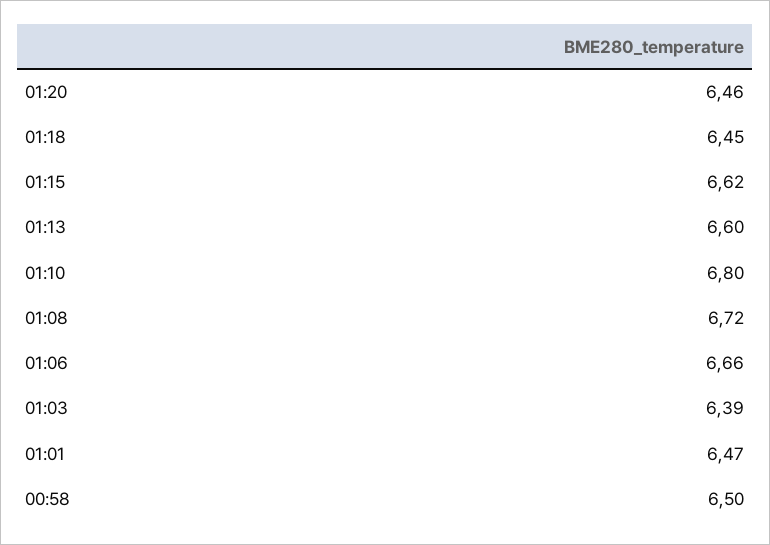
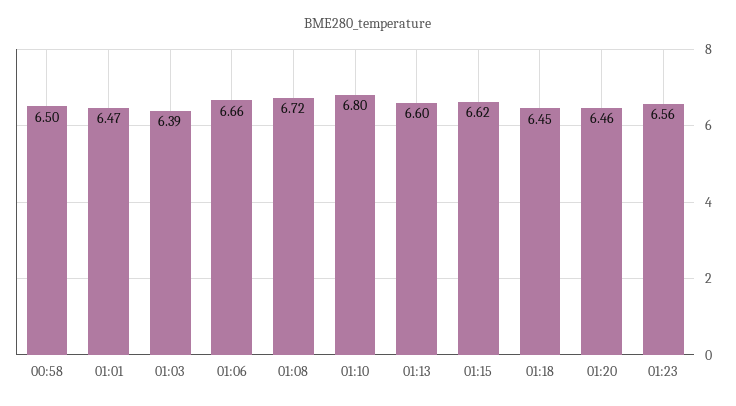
01:23: none -> 6.56

